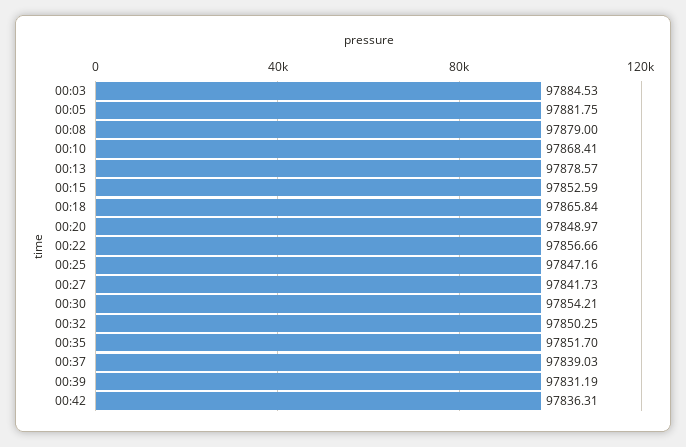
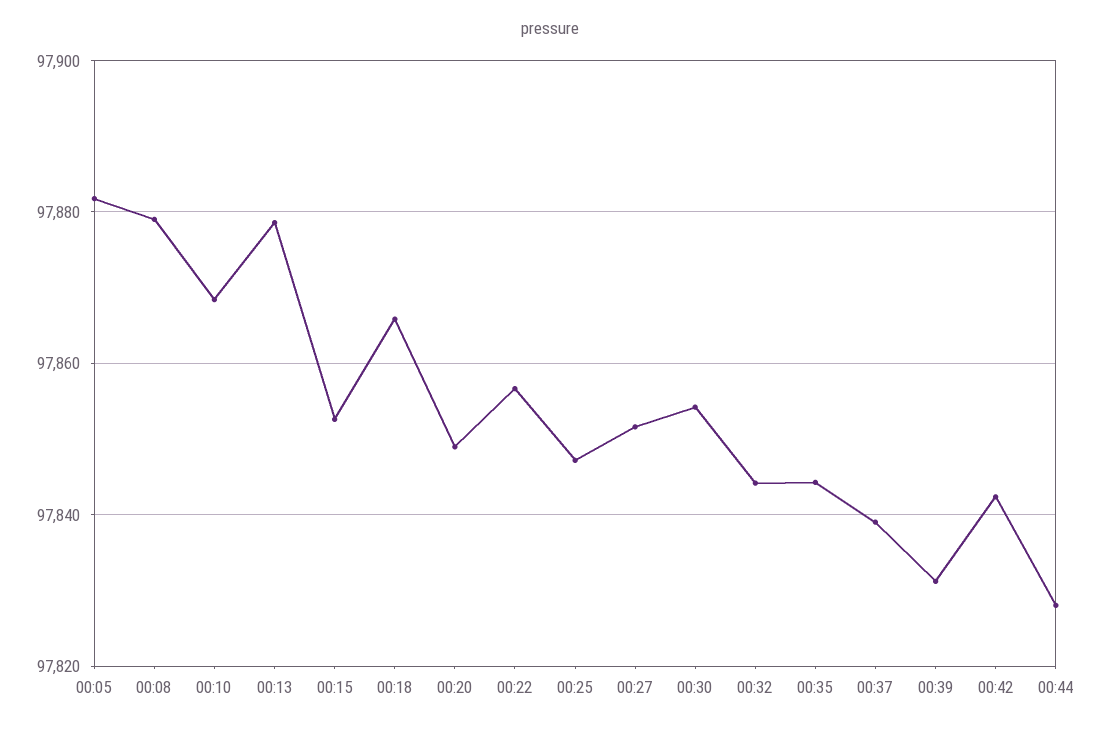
00:03: 97884.53 -> none
00:27: 97841.73 -> 97852
00:32: 97850.25 -> 97844
00:35: 97851.7 -> 97844
00:42: 97836.31 -> 97842
00:44: none -> 97828

